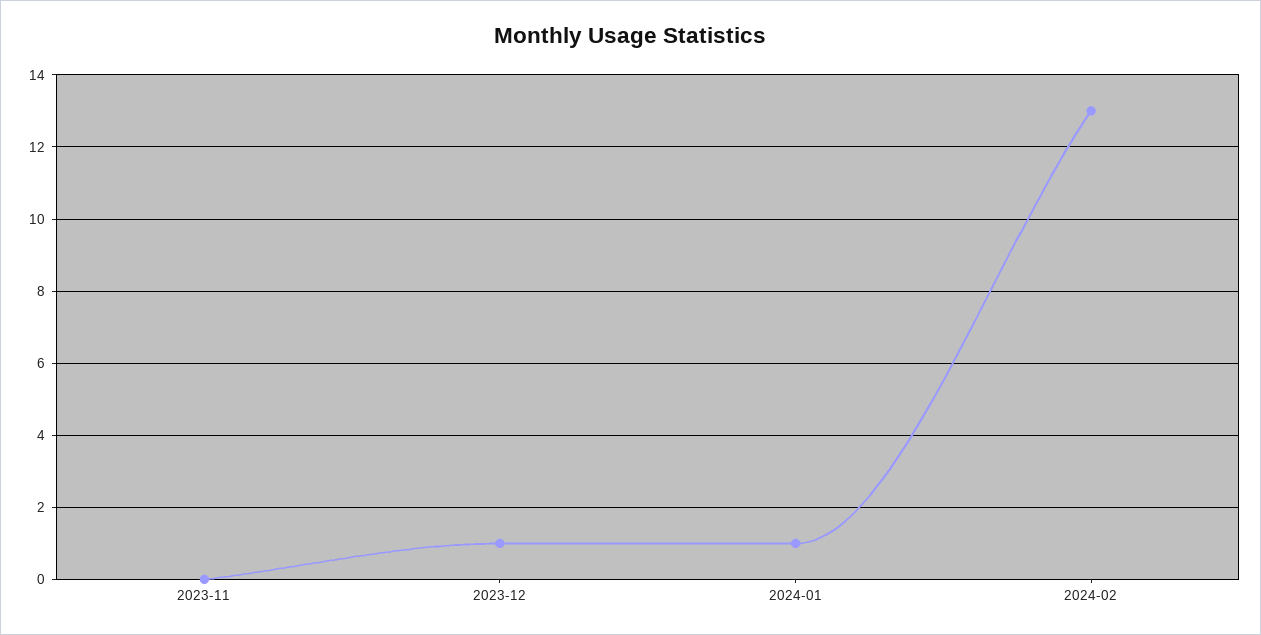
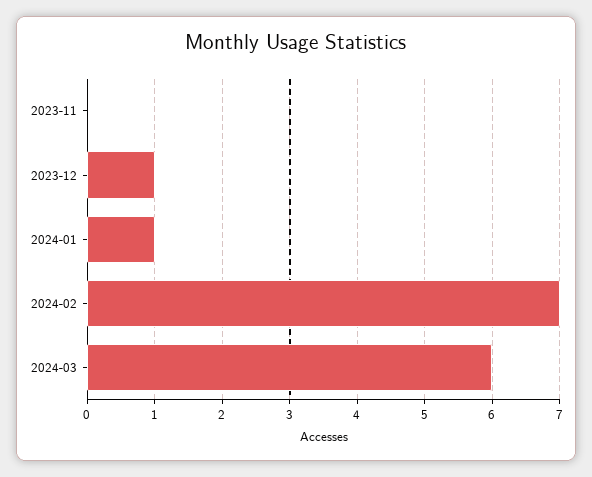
2024-02: 13 -> 7
2024-03: none -> 6

